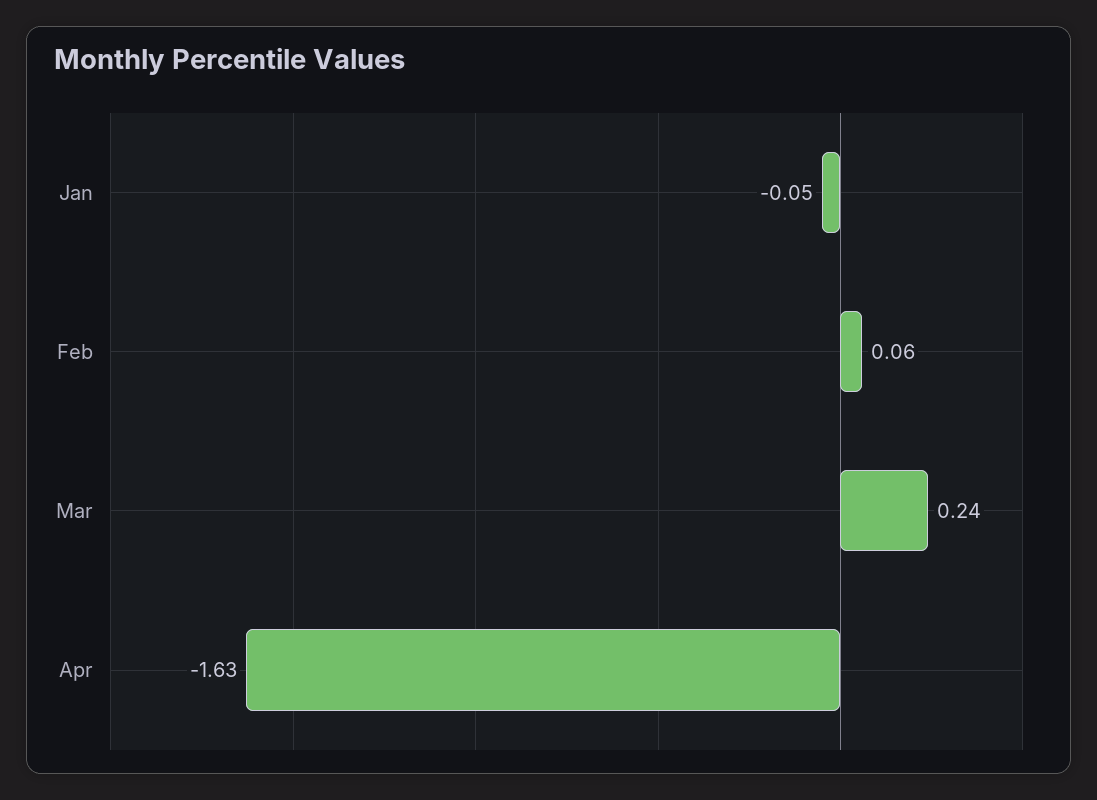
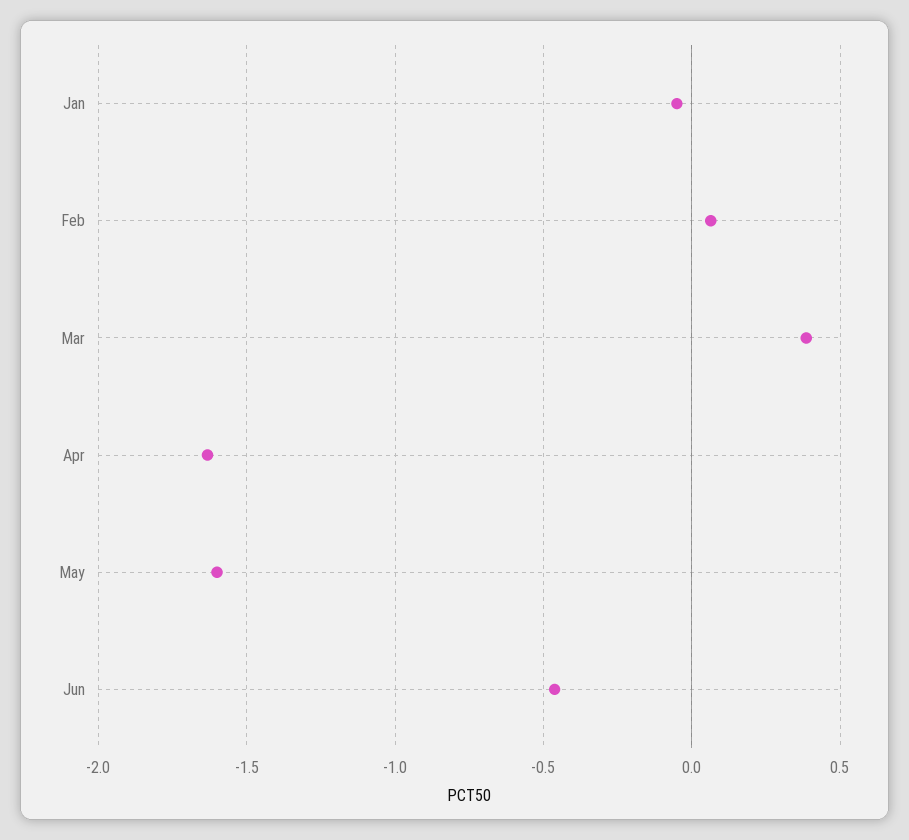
Mar: 0.24 -> 0.4
May: none -> -1.6
Jun: none -> -0.45

